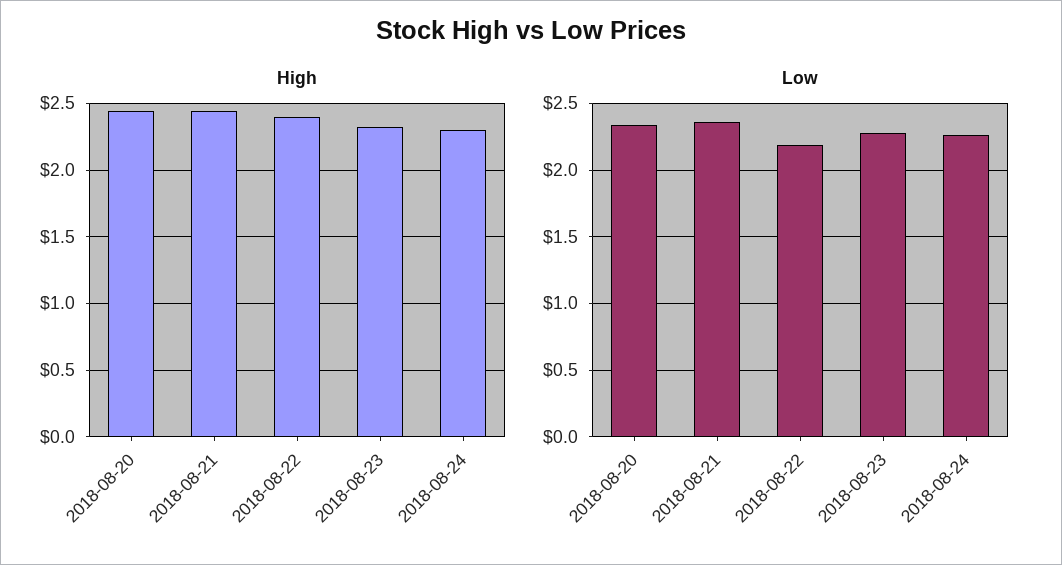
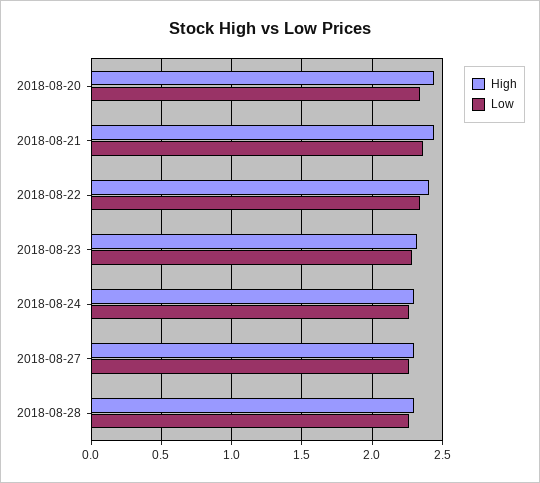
Low, 2018-08-22: 2.2 -> 2.35
High, 2018-08-27: none -> 2.3
Low, 2018-08-27: none -> 2.25
High, 2018-08-28: none -> 2.3
Low, 2018-08-28: none -> 2.25

